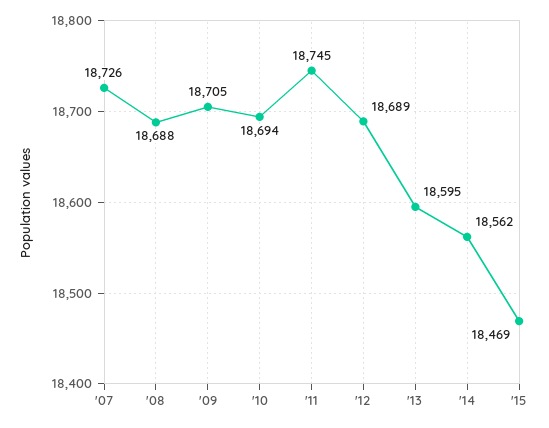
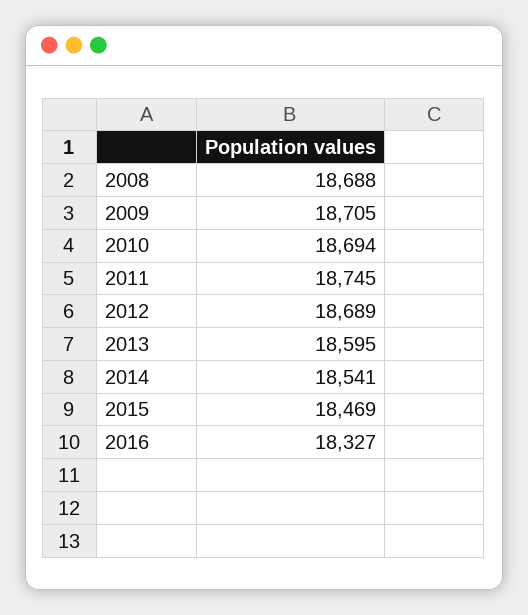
'07: 18726 -> none
'14: 18562 -> 18541
2016: none -> 18327

